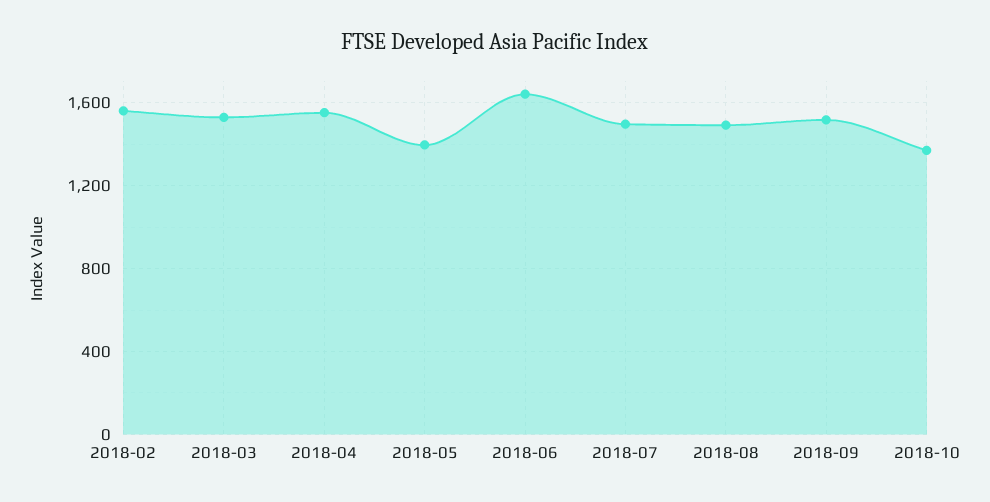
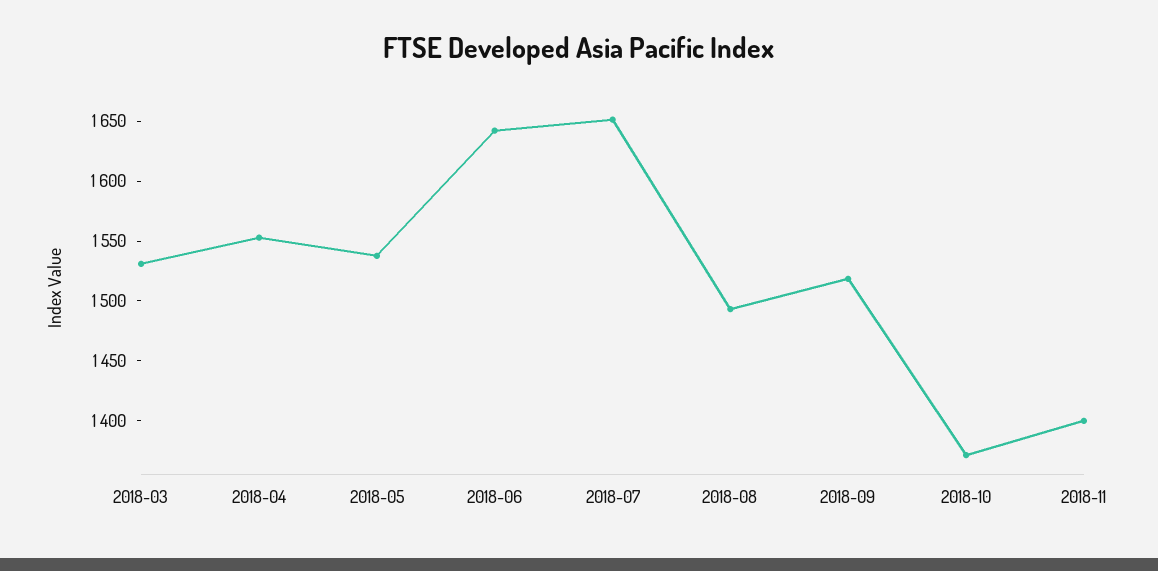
2018-02: 1550 -> none
2018-05: 1400 -> 1540
2018-07: 1500 -> 1650
2018-11: none -> 1400

